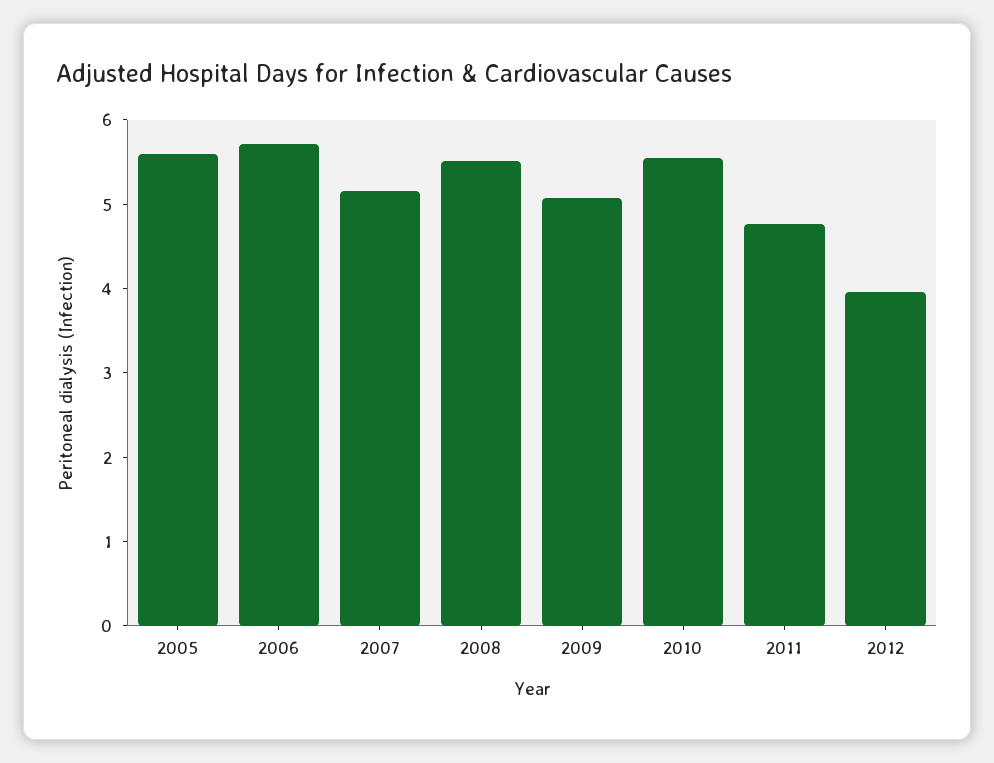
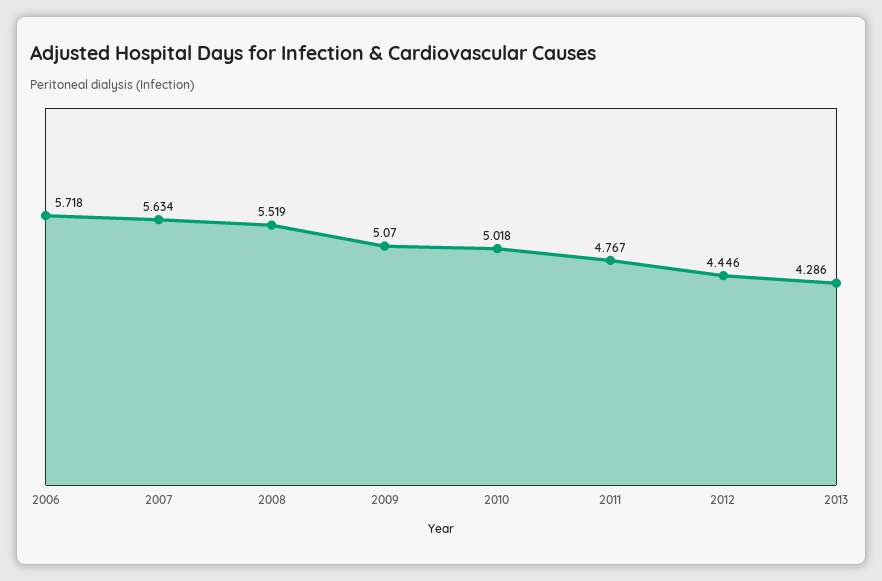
2005: 5.6 -> none
2007: 5.2 -> 5.634
2010: 5.6 -> 5.018
2012: 4 -> 4.446
2013: none -> 4.286

